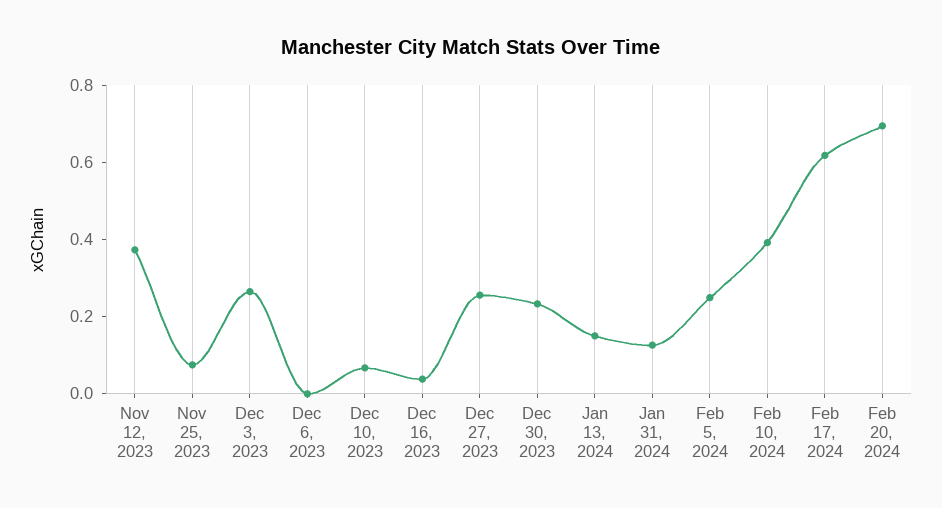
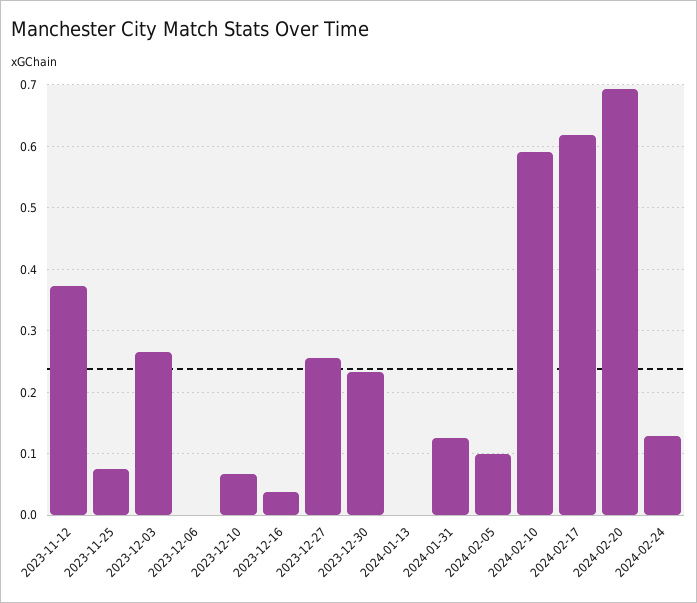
Jan 13, 2024: 0.15 -> 0
Feb 5, 2024: 0.25 -> 0.1
Feb 10, 2024: 0.4 -> 0.59
2024-02-24: none -> 0.13

